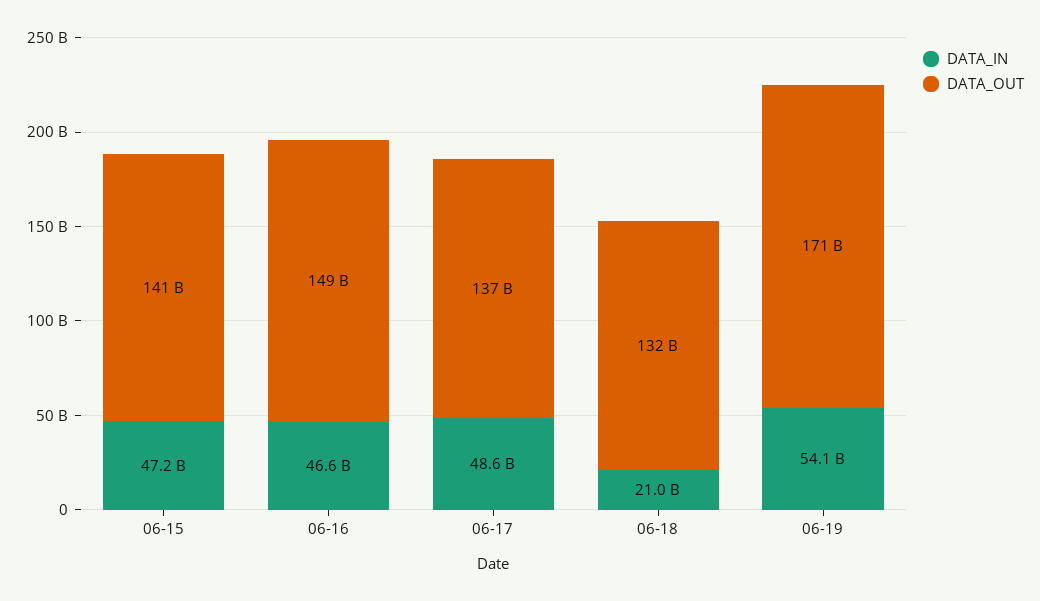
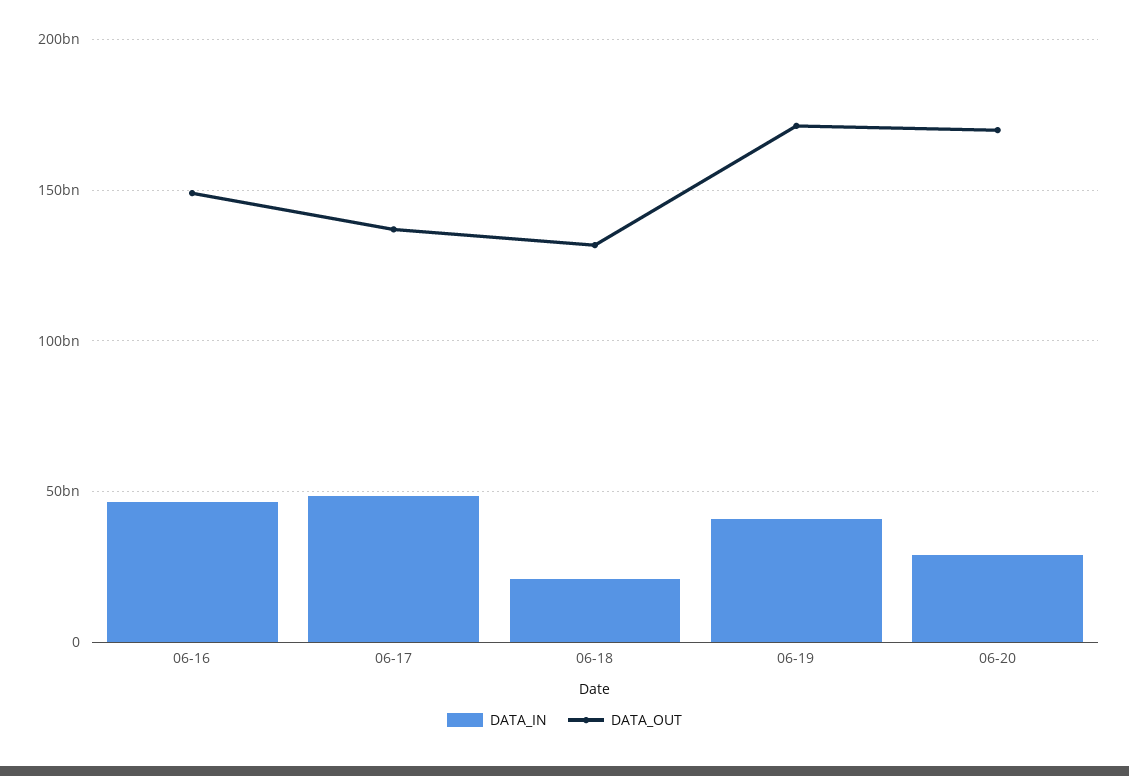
DATA_IN, 06-15: 47200000000 -> none
DATA_OUT, 06-15: 141000000000 -> none
DATA_IN, 06-19: 54100000000 -> 40000000000
DATA_IN, 06-20: none -> 30000000000
DATA_OUT, 06-20: none -> 170000000000

